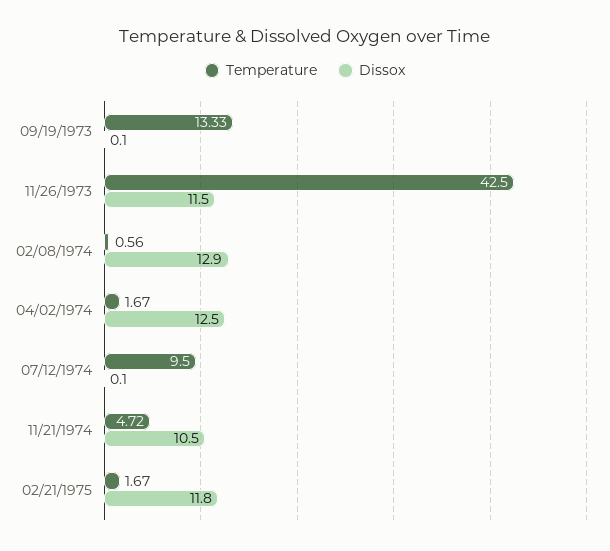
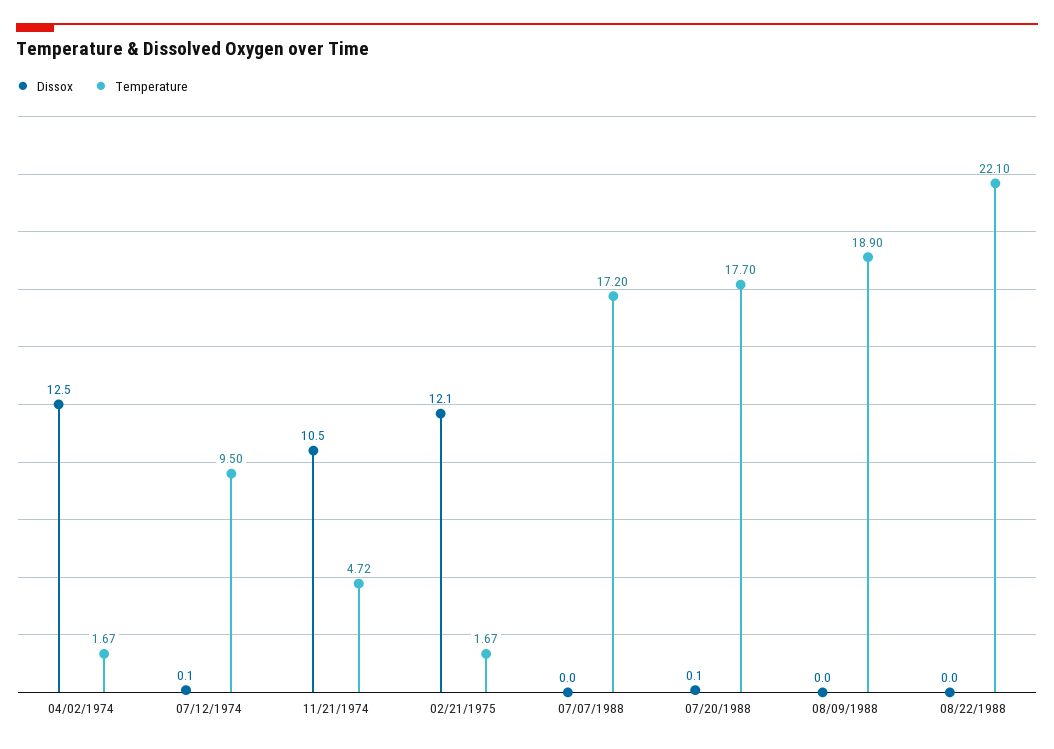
Temperature, 09/19/1973: 13.33 -> none
Dissox, 09/19/1973: 0.1 -> none
Temperature, 11/26/1973: 42.5 -> none
Dissox, 11/26/1973: 11.5 -> none
Temperature, 02/08/1974: 0.56 -> none
Dissox, 02/08/1974: 12.9 -> none
Dissox, 02/21/1975: 11.8 -> 12.1
Dissox, 07/07/1988: none -> 0
Temperature, 07/07/1988: none -> 17.2
Dissox, 07/20/1988: none -> 0.1
Temperature, 07/20/1988: none -> 17.7
Dissox, 08/09/1988: none -> 0
Temperature, 08/09/1988: none -> 18.9
Dissox, 08/22/1988: none -> 0
Temperature, 08/22/1988: none -> 22.1

